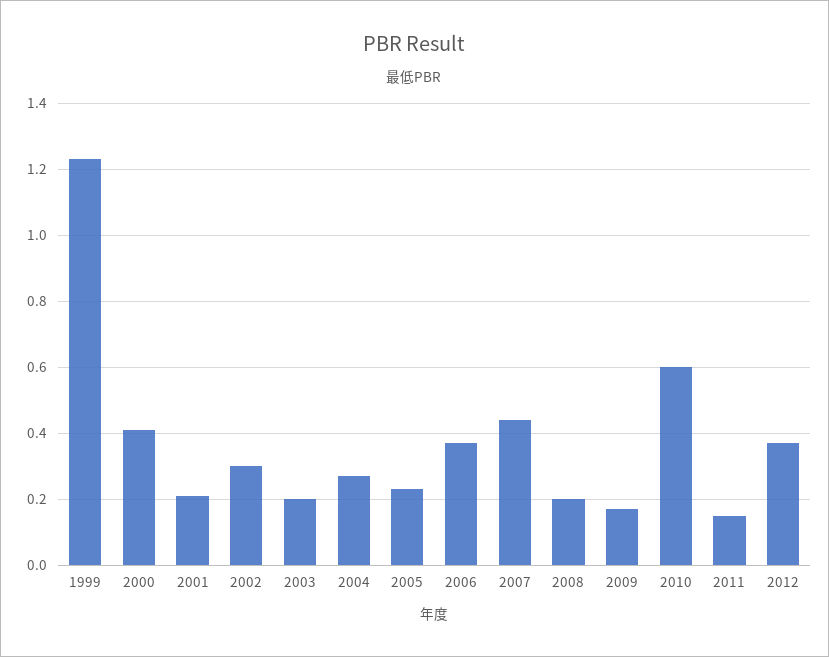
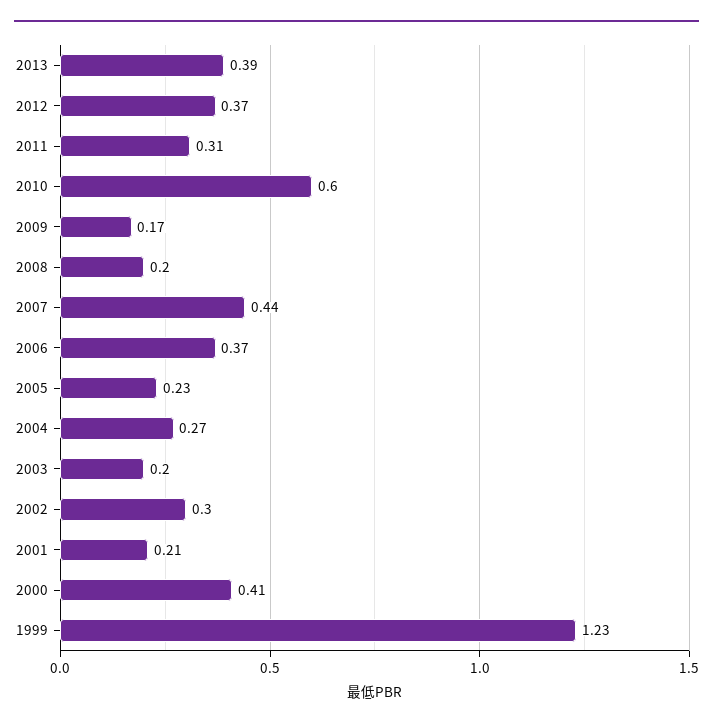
2011: 0.15 -> 0.31
2013: none -> 0.39

